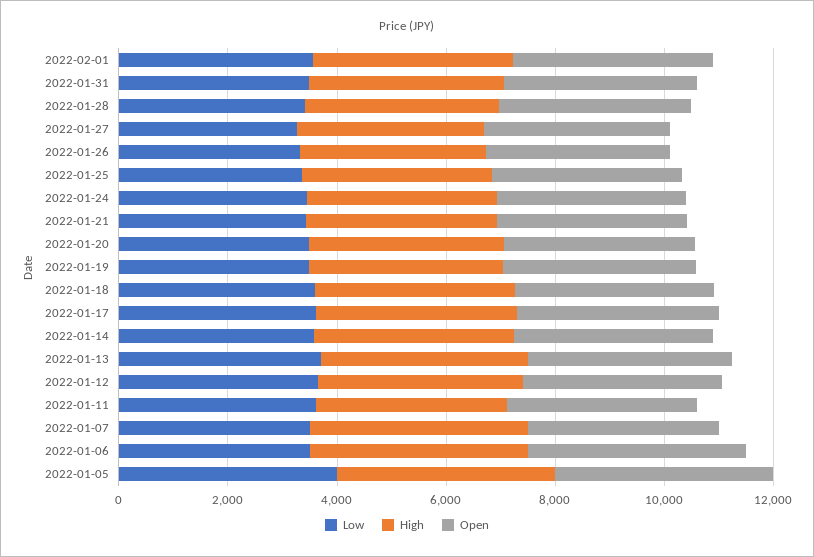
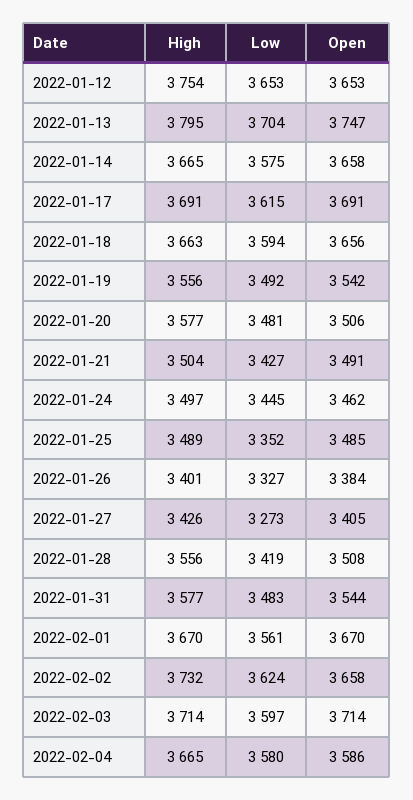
Low, 2022-01-11: 3500 -> none
High, 2022-01-11: 3500 -> none
Open, 2022-01-11: 3500 -> none
Low, 2022-01-07: 3500 -> none
High, 2022-01-07: 4000 -> none
Open, 2022-01-07: 3500 -> none
Low, 2022-01-06: 3500 -> none
High, 2022-01-06: 4000 -> none
Open, 2022-01-06: 4000 -> none
Low, 2022-01-05: 4000 -> none
High, 2022-01-05: 4000 -> none
Open, 2022-01-05: 4000 -> none
High, 2022-02-02: none -> 3732
Low, 2022-02-02: none -> 3624
Open, 2022-02-02: none -> 3658
High, 2022-02-03: none -> 3714
Low, 2022-02-03: none -> 3597
Open, 2022-02-03: none -> 3714
High, 2022-02-04: none -> 3665
Low, 2022-02-04: none -> 3580
Open, 2022-02-04: none -> 3586

